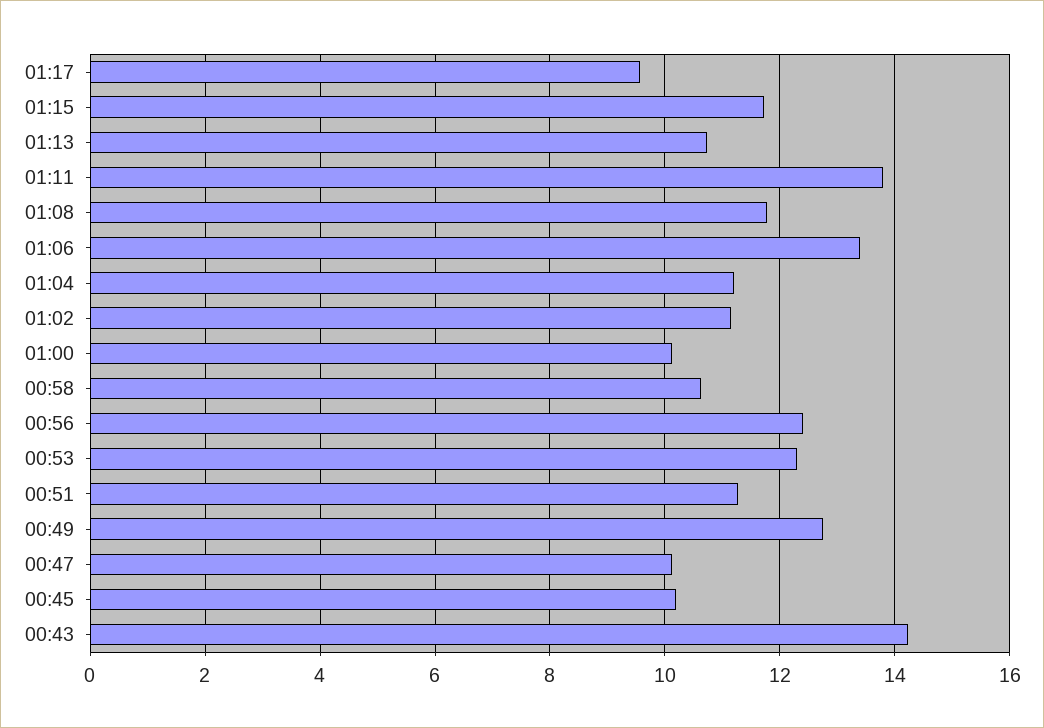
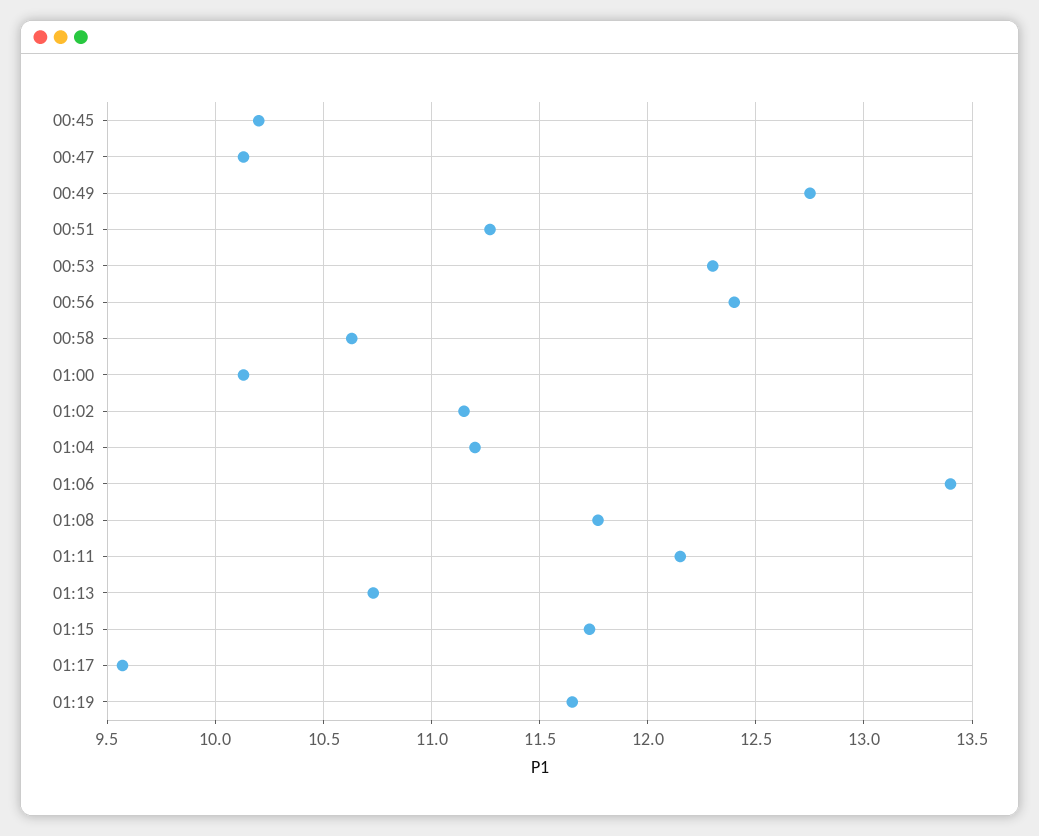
01:11: 13.8 -> 12.15
00:43: 14.2 -> none
01:19: none -> 11.65

